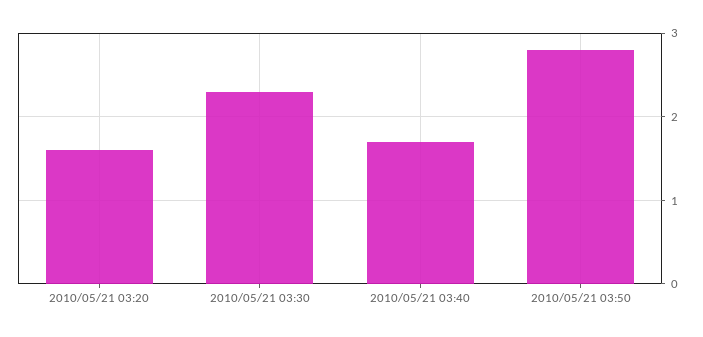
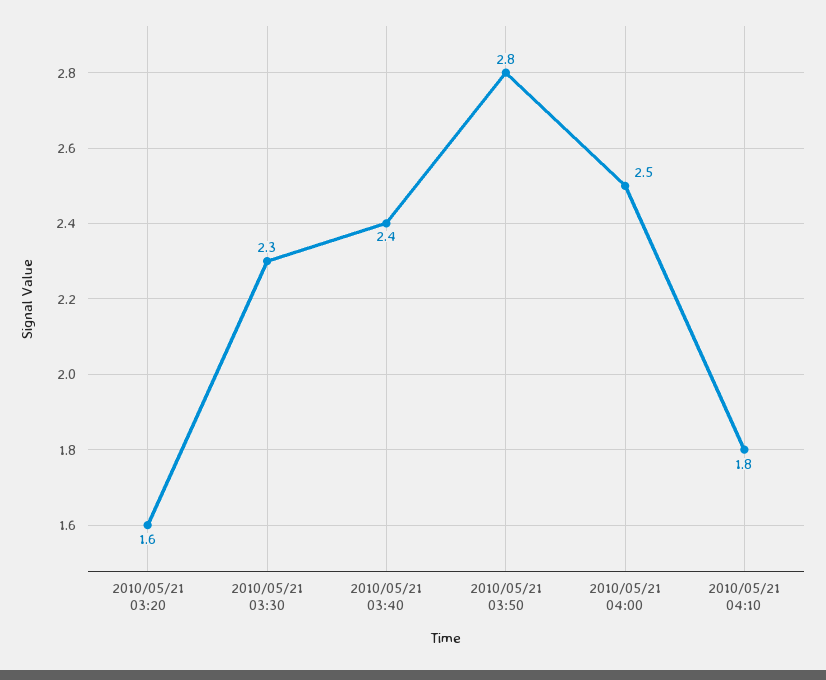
2010/05/21 03:40: 1.7 -> 2.4
2010/05/21 04:00: none -> 2.5
2010/05/21 04:10: none -> 1.8

